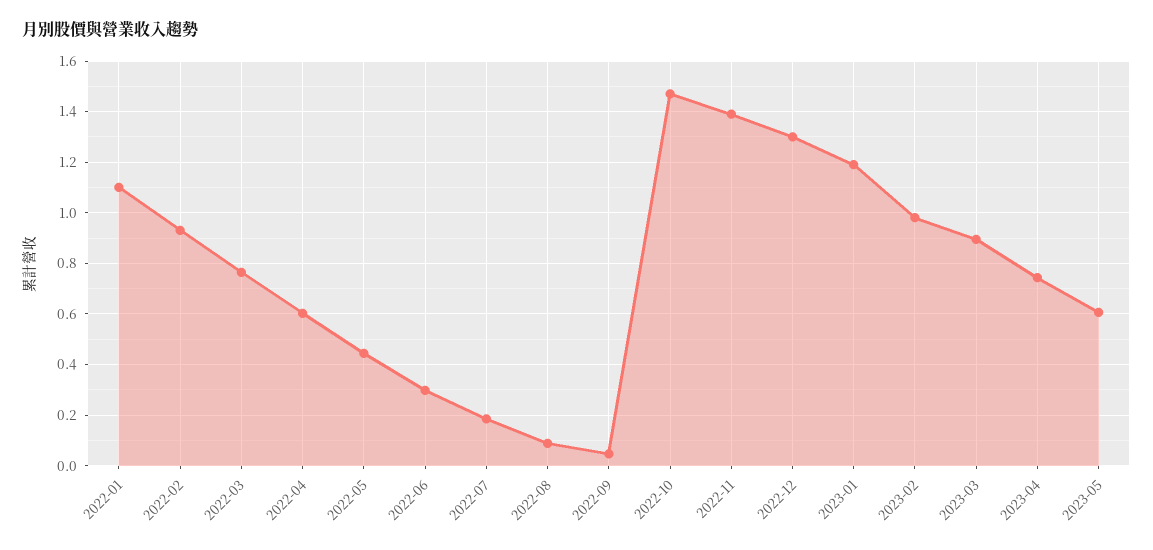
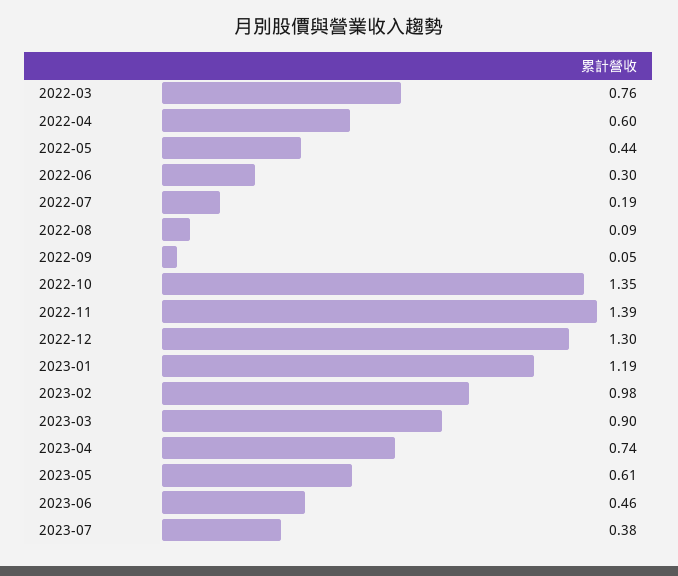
2022-01: 1.1 -> none
2022-02: 0.925 -> none
2022-10: 1.475 -> 1.35
2023-06: none -> 0.46
2023-07: none -> 0.38

